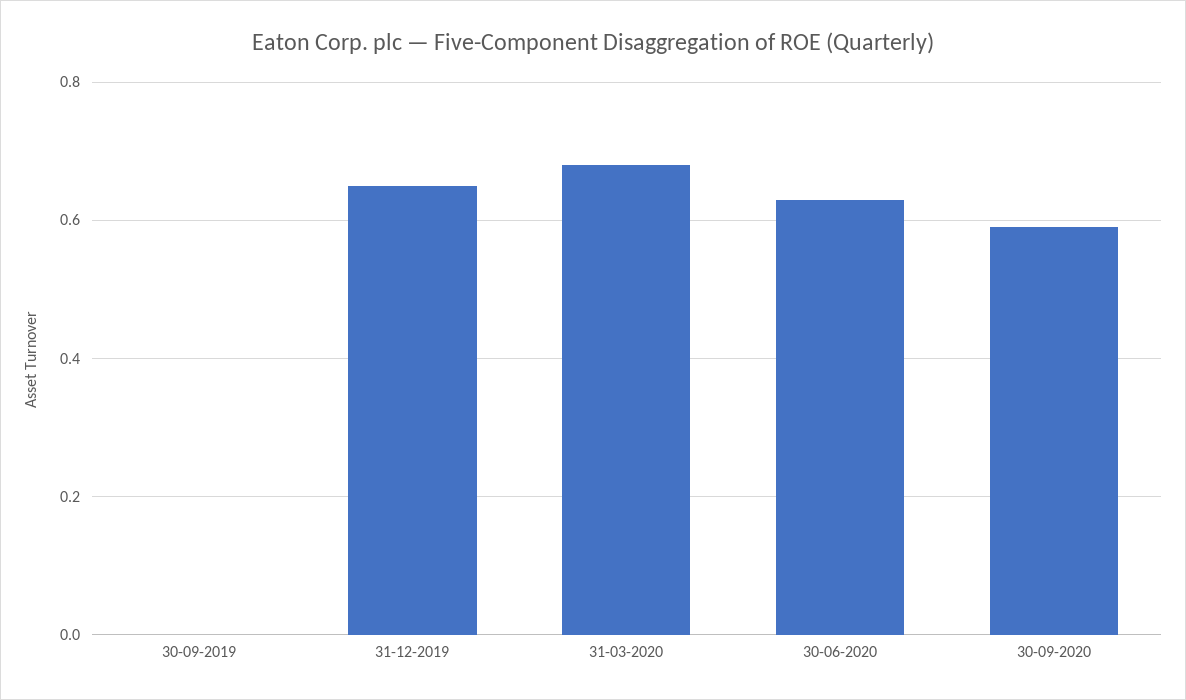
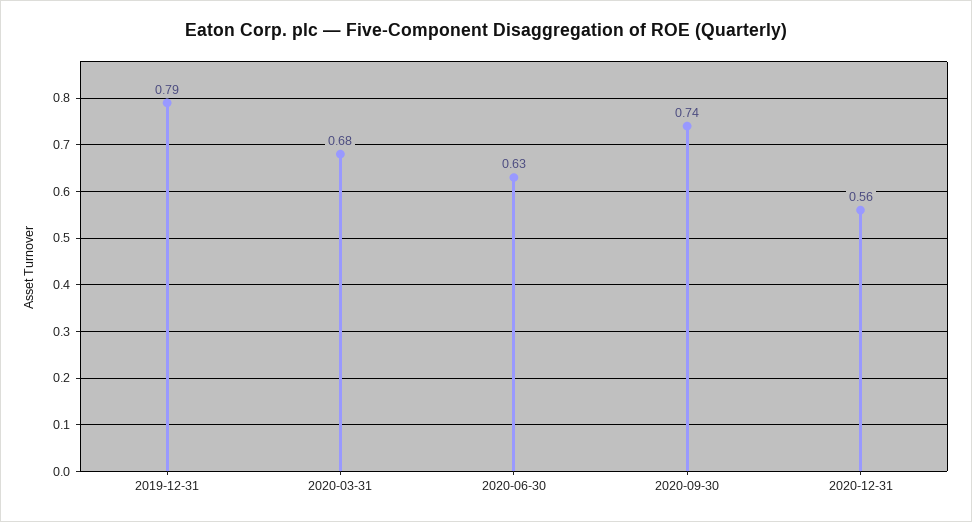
30-09-2019: 0 -> none
31-12-2019: 0.65 -> 0.79
30-09-2020: 0.6 -> 0.74
2020-12-31: none -> 0.56

